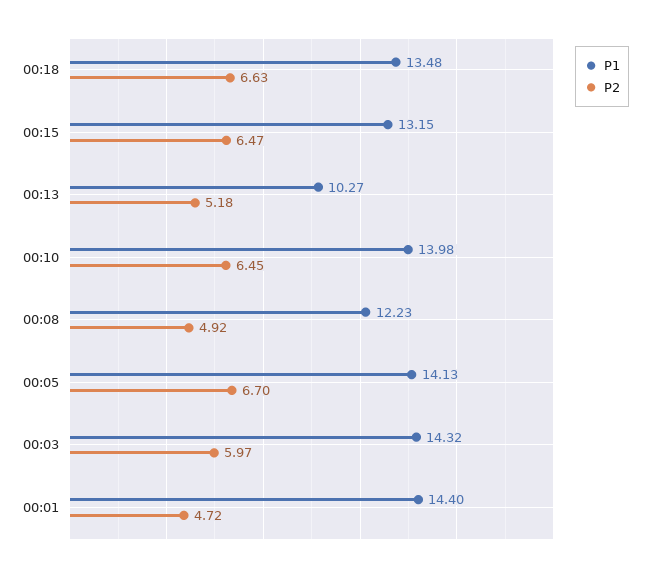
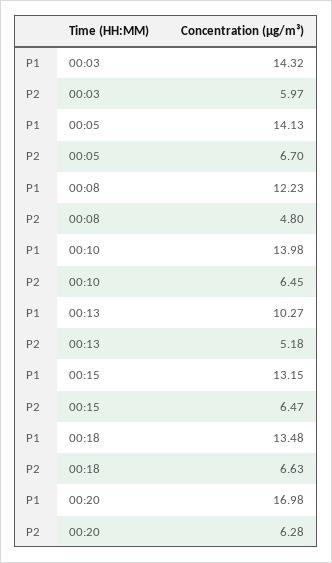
P2, 00:08: 4.92 -> 4.8
P1, 00:01: 14.4 -> none
P2, 00:01: 4.72 -> none
P1, 00:20: none -> 16.98
P2, 00:20: none -> 6.28

